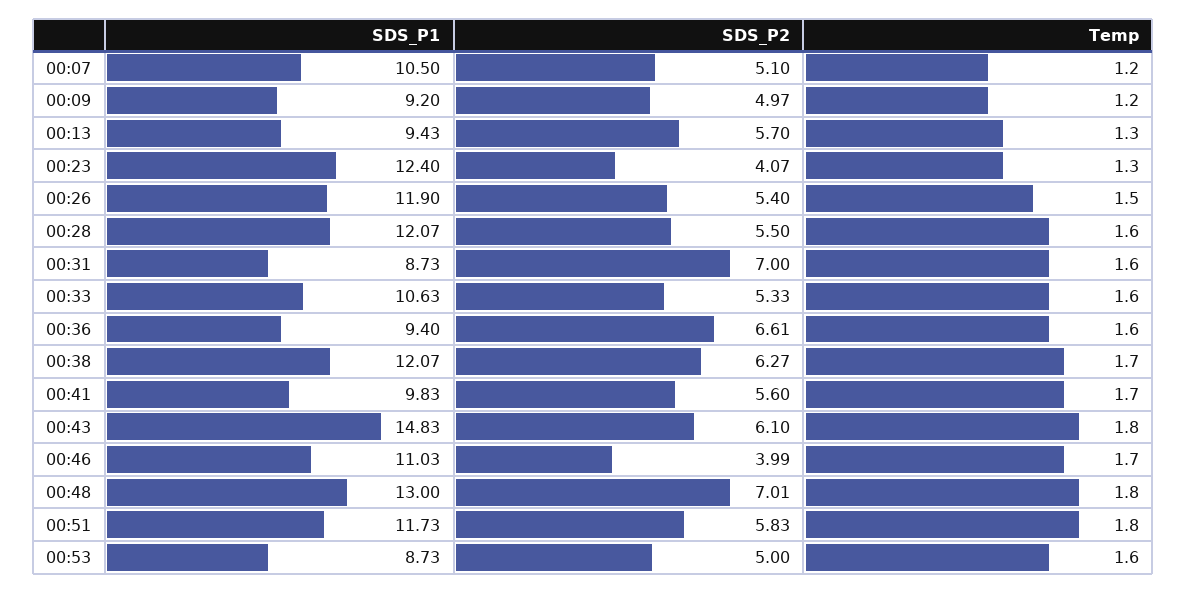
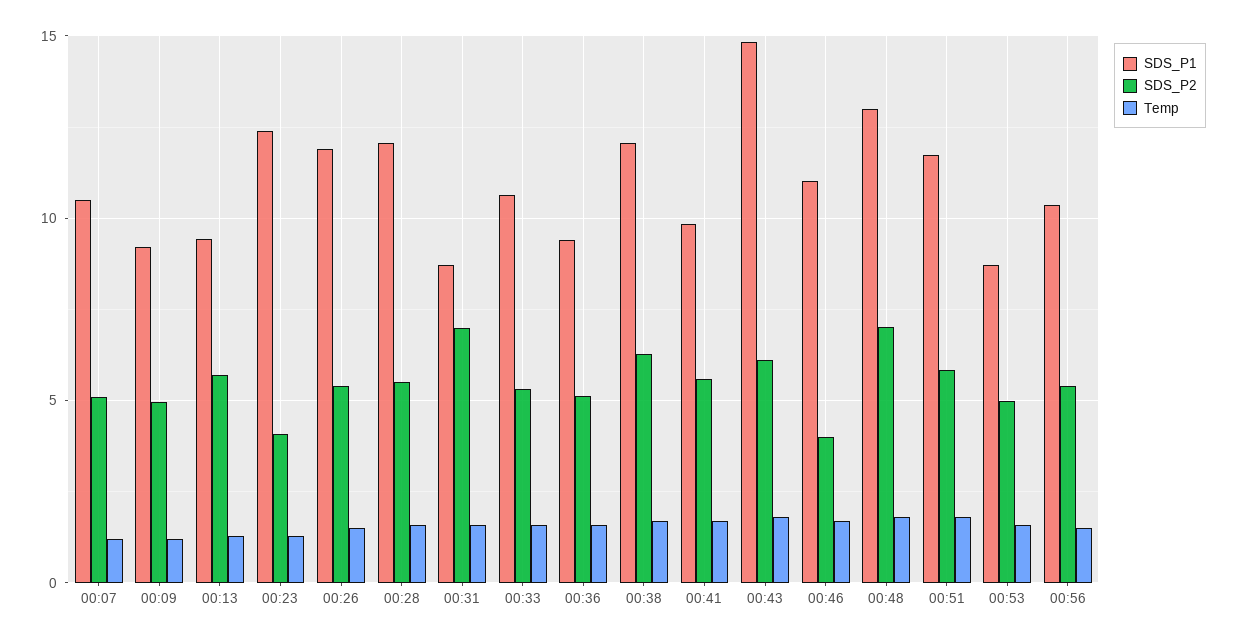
SDS_P2, 00:36: 6.61 -> 5
SDS_P1, 00:56: none -> 10.5
SDS_P2, 00:56: none -> 5.5
Temp, 00:56: none -> 1.5

